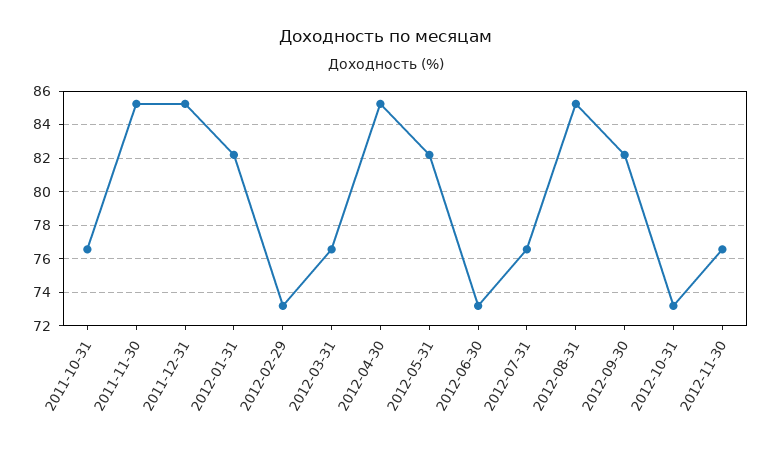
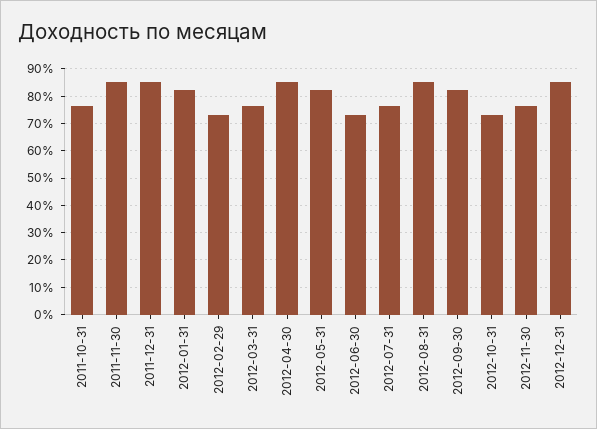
2012-12-31: none -> 85

